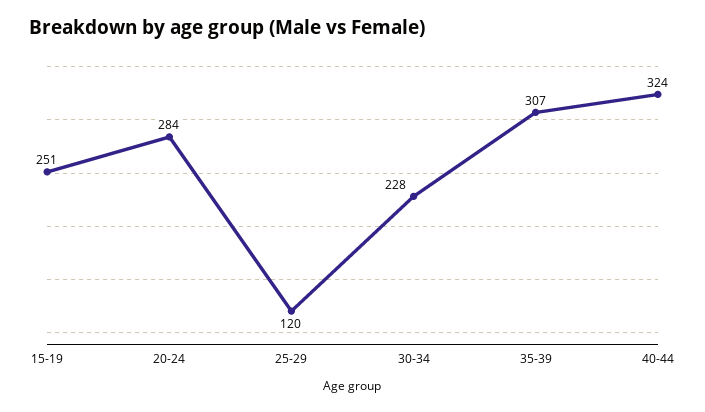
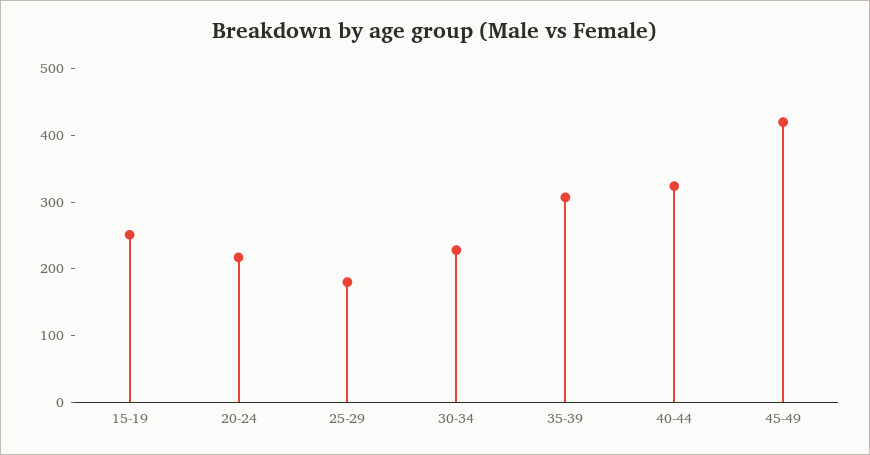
20-24: 284 -> 220
25-29: 120 -> 180
45-49: none -> 420

